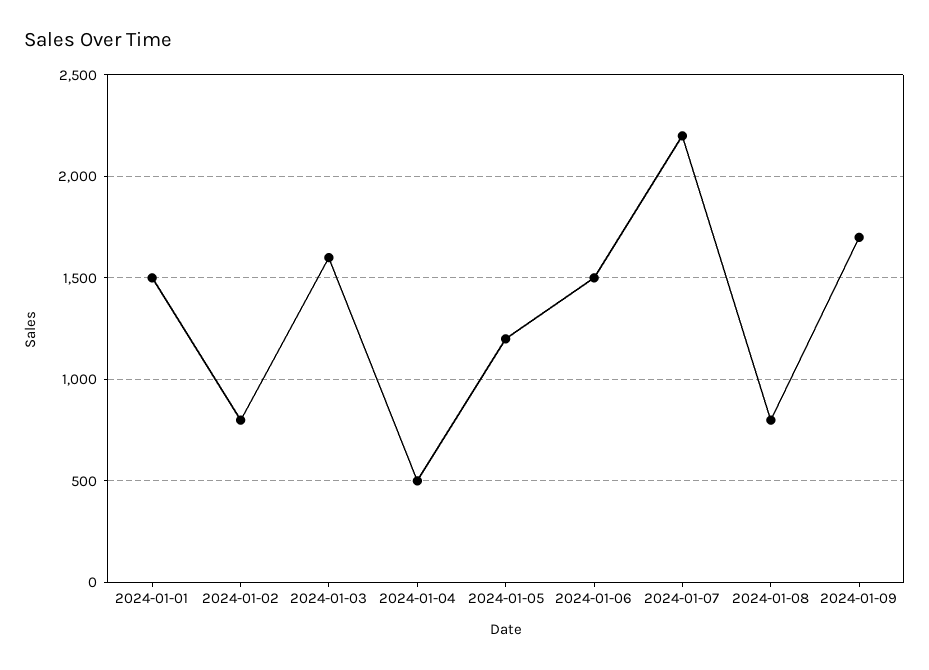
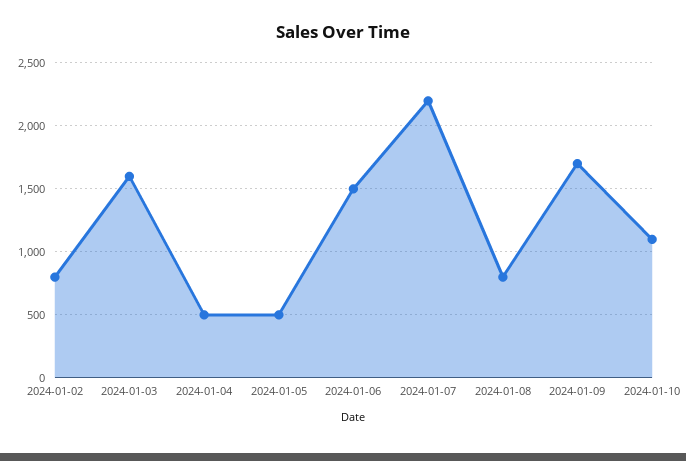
2024-01-01: 1500 -> none
2024-01-05: 1200 -> 500
2024-01-10: none -> 1100

